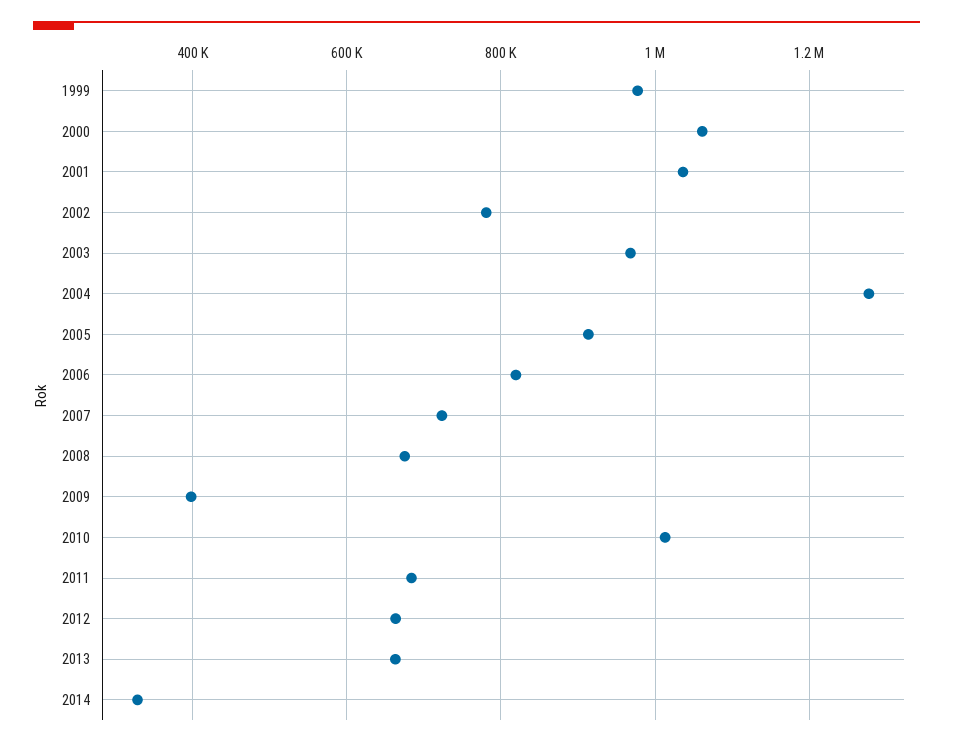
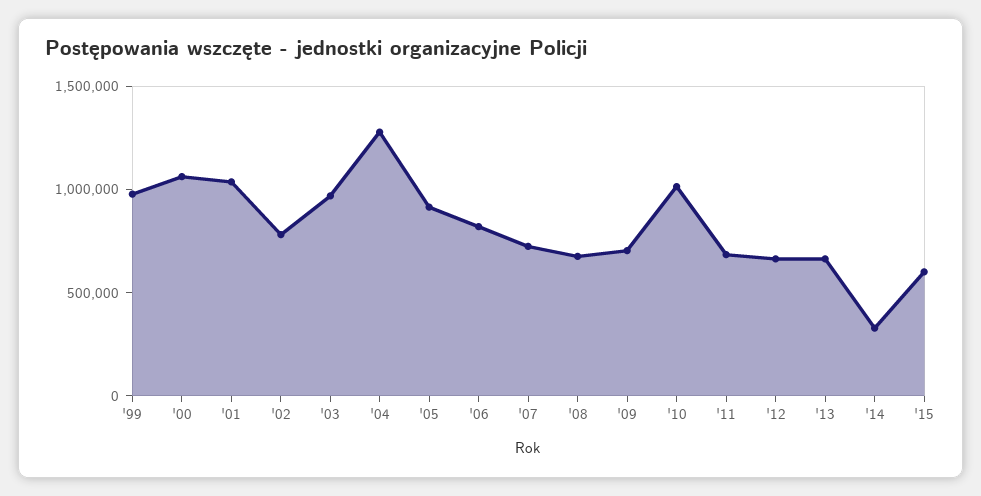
2009: 400000 -> 700000
'15: none -> 600000

